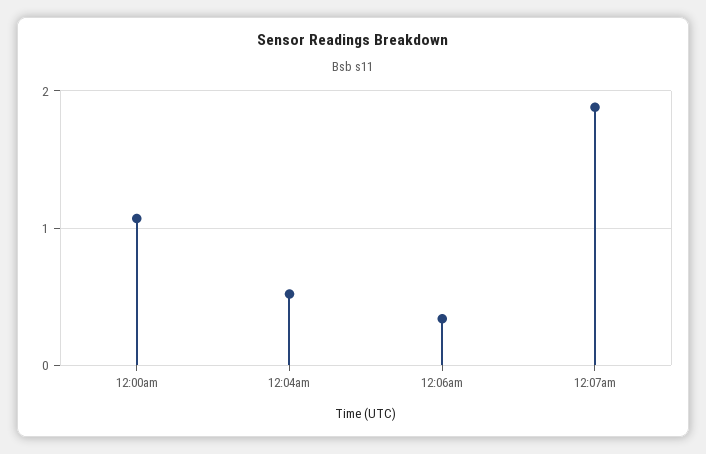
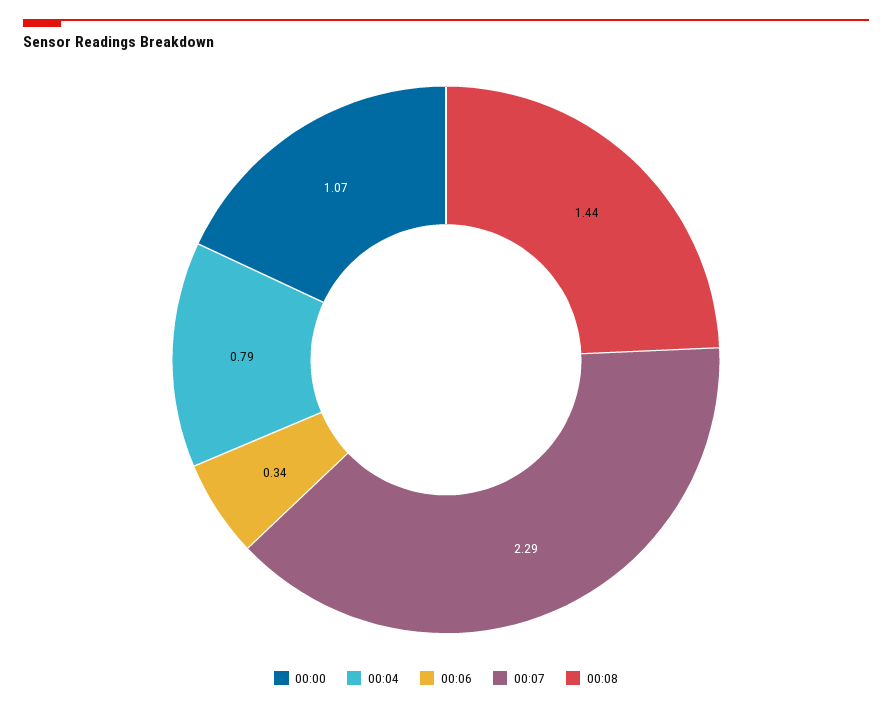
12:04am: 0.5 -> 0.79
12:07am: 1.9 -> 2.29
00:08: none -> 1.44

